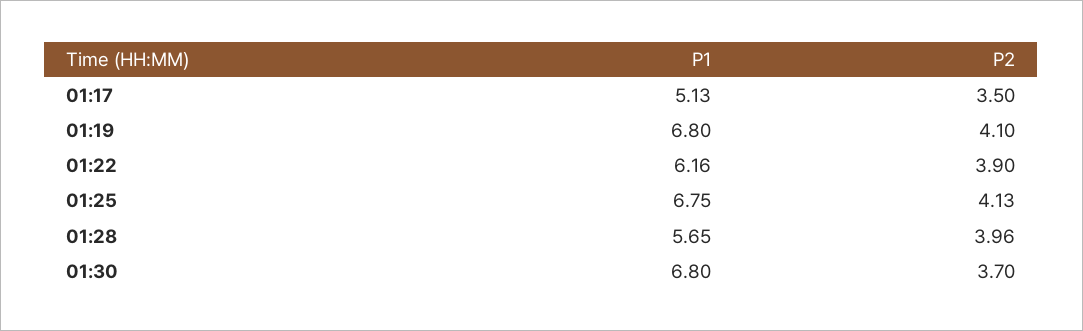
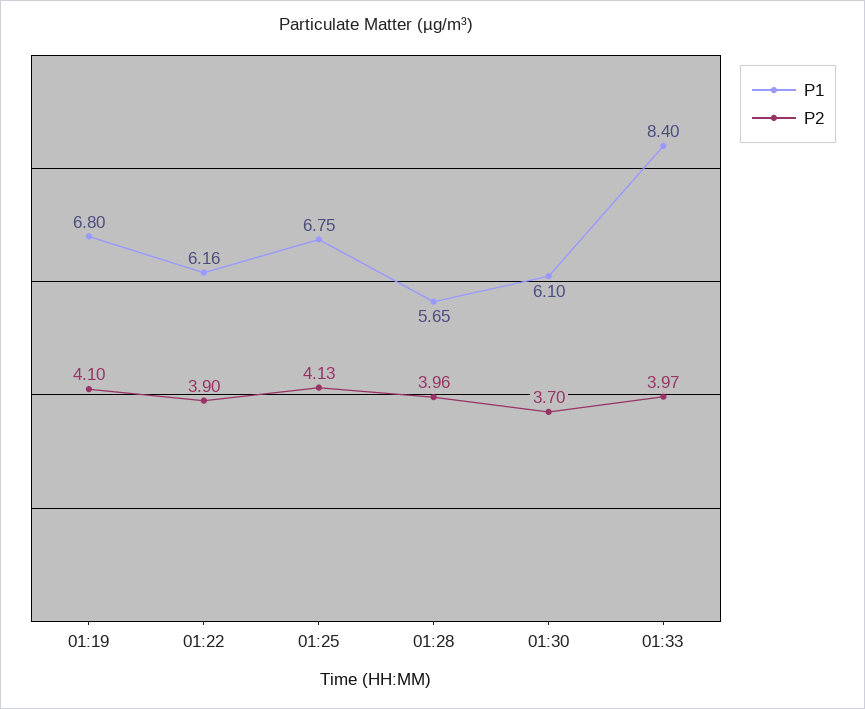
P1, 01:17: 5.13 -> none
P2, 01:17: 3.5 -> none
P1, 01:30: 6.8 -> 6.1
P1, 01:33: none -> 8.4
P2, 01:33: none -> 3.97

